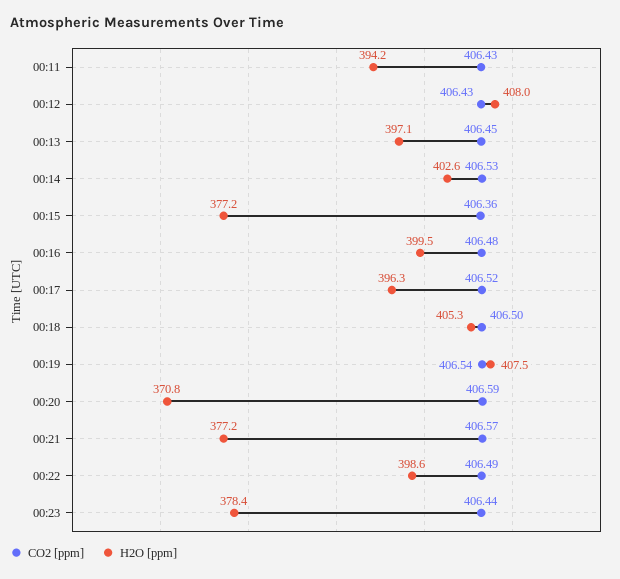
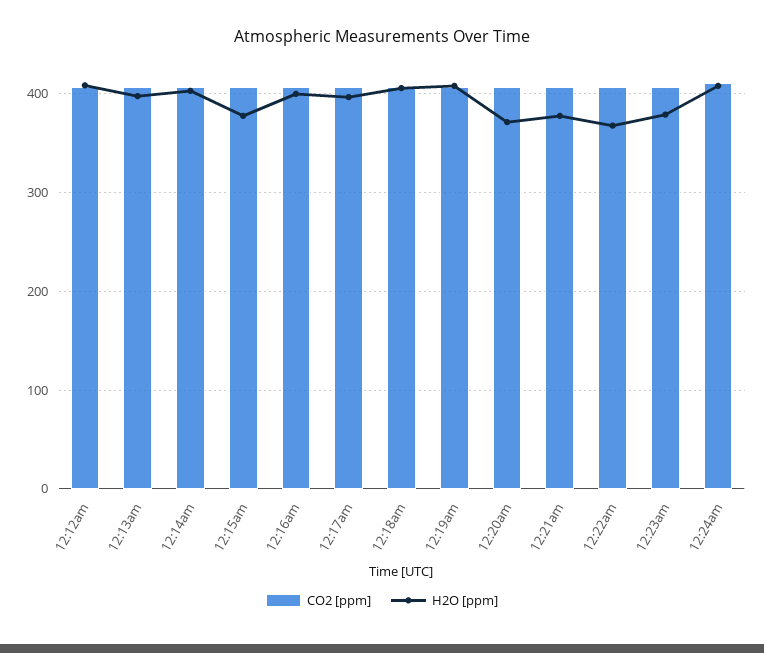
CO2 [ppm], 00:11: 406.43 -> none
H2O [ppm], 00:11: 394.2 -> none
H2O [ppm], 00:22: 398.6 -> 370
CO2 [ppm], 12:24am: none -> 410
H2O [ppm], 12:24am: none -> 410

